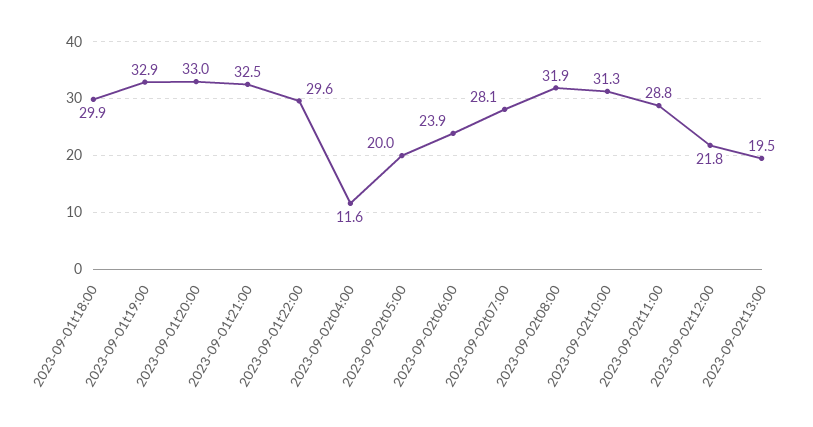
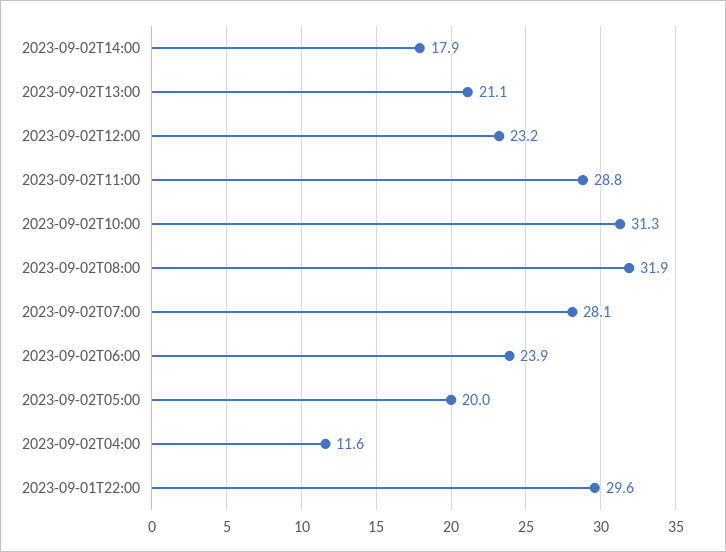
2023-09-01t18:00: 29.9 -> none
2023-09-01t19:00: 32.9 -> none
2023-09-01t20:00: 33 -> none
2023-09-01t21:00: 32.5 -> none
2023-09-02t12:00: 21.8 -> 23.2
2023-09-02t13:00: 19.5 -> 21.1
2023-09-02T14:00: none -> 17.9

